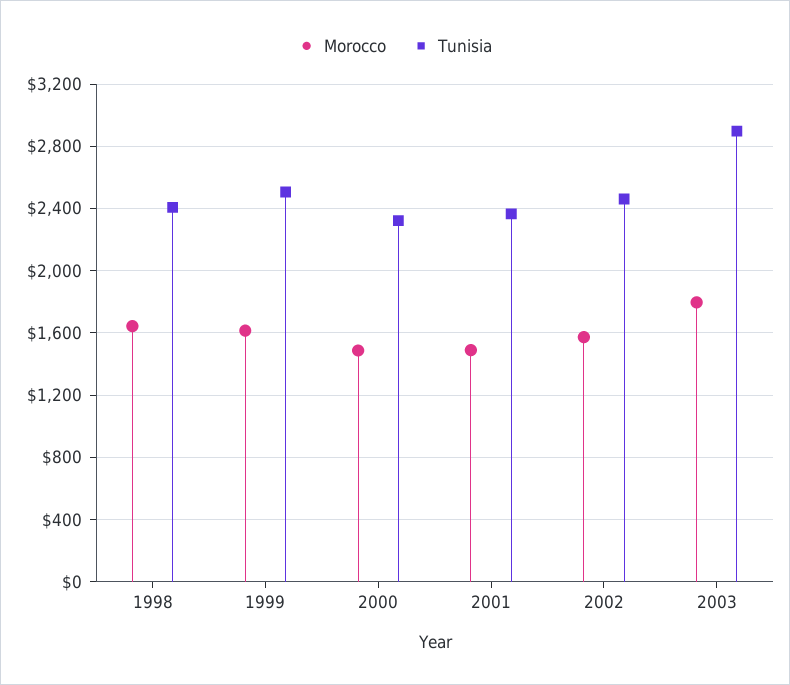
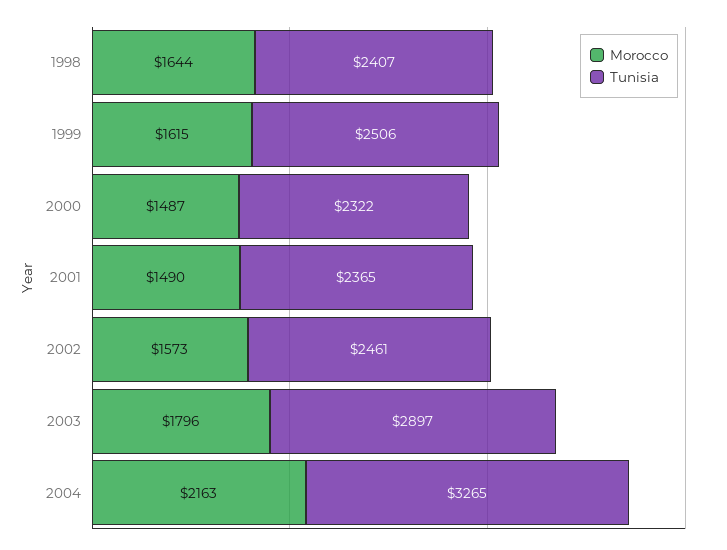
Morocco, 2004: none -> 2163
Tunisia, 2004: none -> 3265

